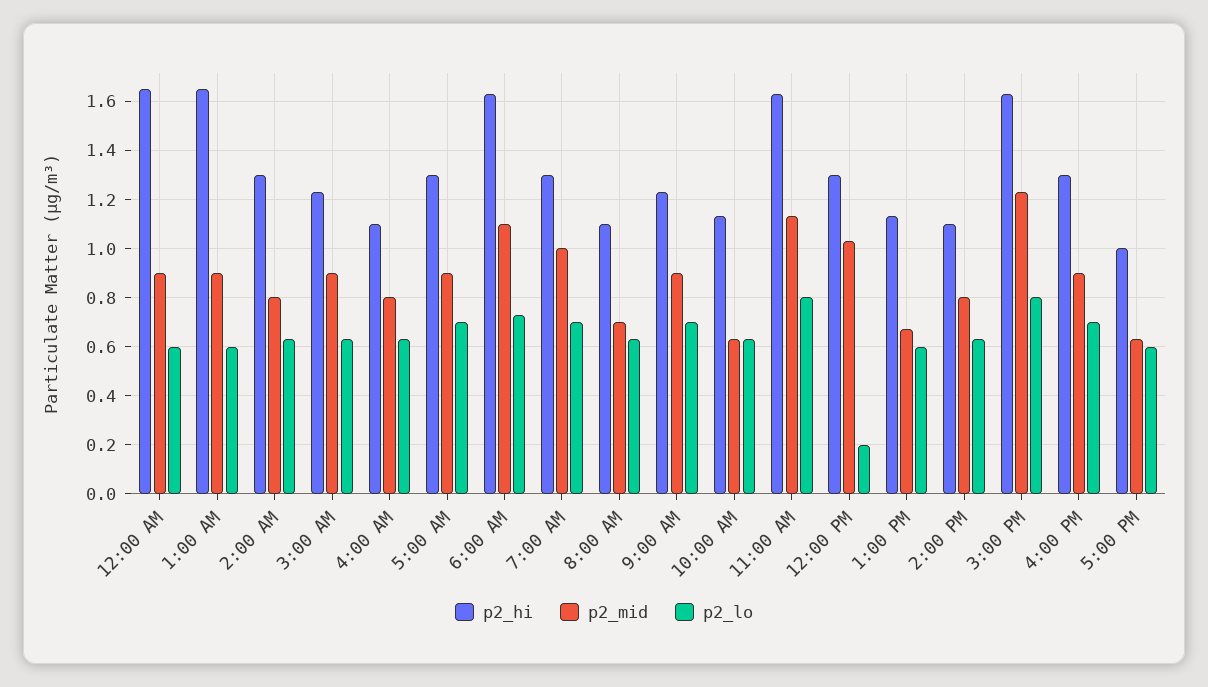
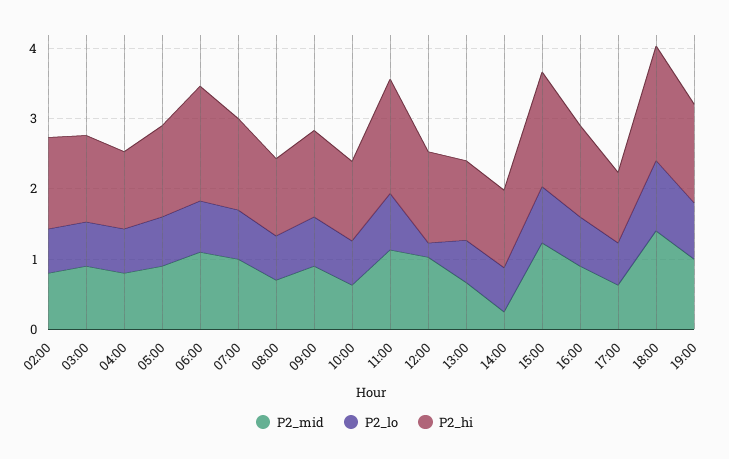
p2_hi, 12:00 AM: 1.65 -> none
p2_mid, 12:00 AM: 0.9 -> none
p2_lo, 12:00 AM: 0.6 -> none
p2_hi, 1:00 AM: 1.65 -> none
p2_mid, 1:00 AM: 0.9 -> none
p2_lo, 1:00 AM: 0.6 -> none
p2_mid, 2:00 PM: 0.8 -> 0.2
p2_mid, 18:00: none -> 1.4
p2_lo, 18:00: none -> 1
p2_hi, 18:00: none -> 1.6
p2_mid, 19:00: none -> 1
p2_lo, 19:00: none -> 0.8
p2_hi, 19:00: none -> 1.4

